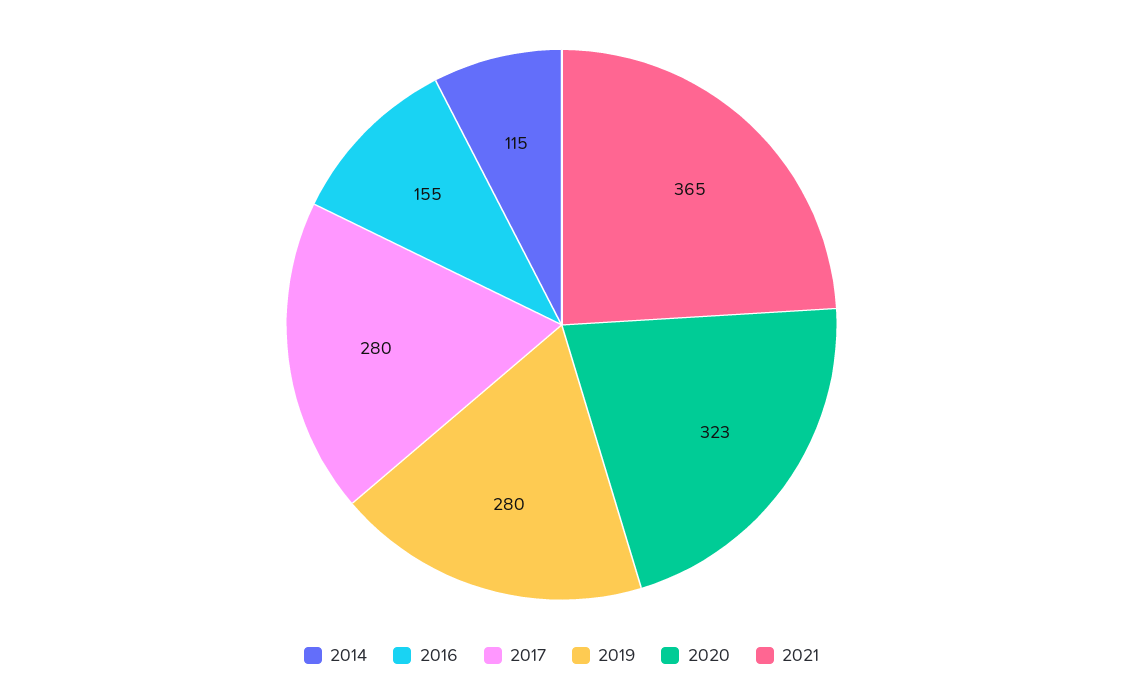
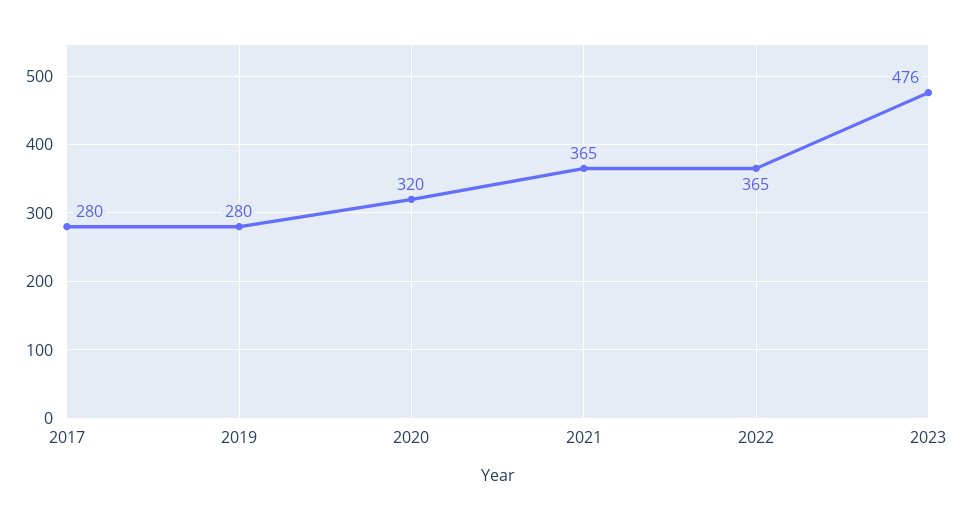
2014: 115 -> none
2016: 155 -> none
2020: 323 -> 320
2022: none -> 365
2023: none -> 476

